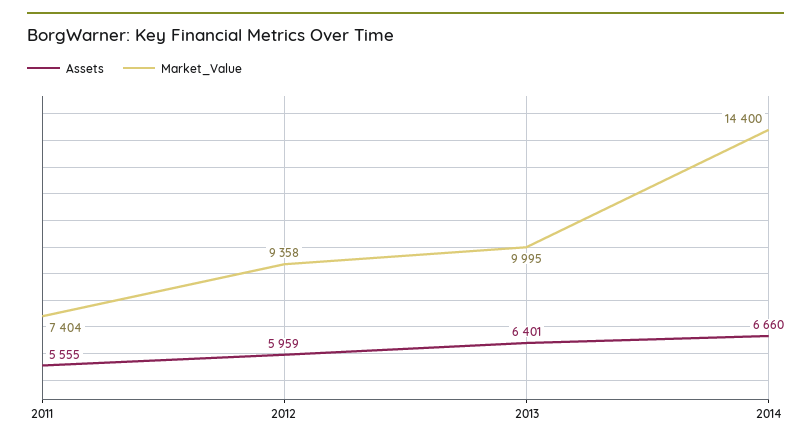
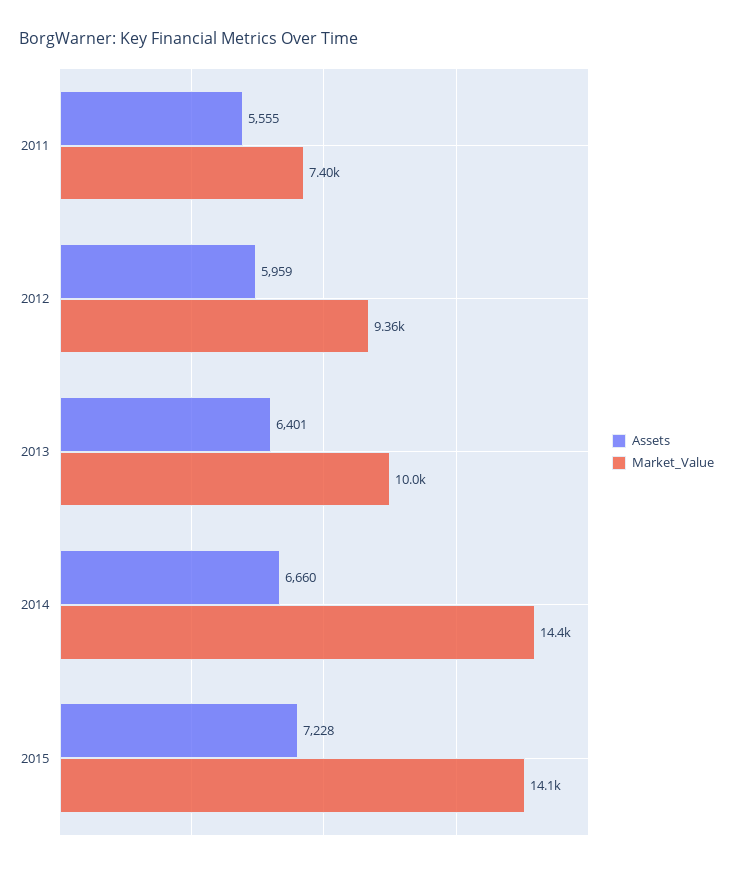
Assets, 2015: none -> 7228
Market_Value, 2015: none -> 14100

